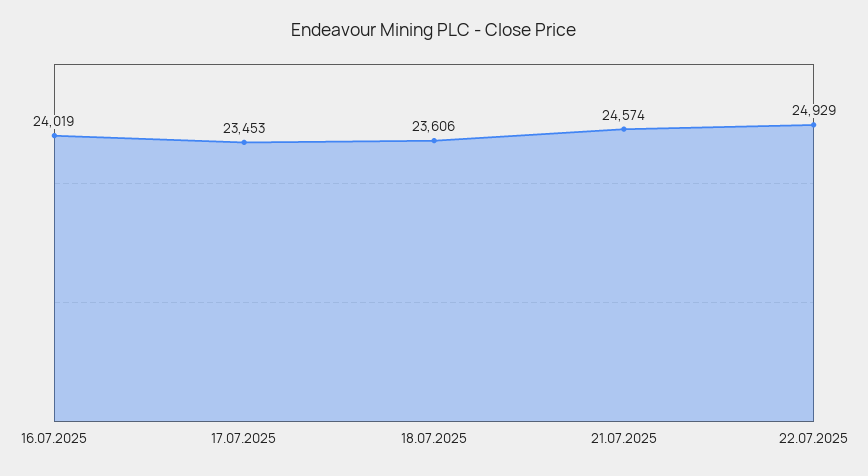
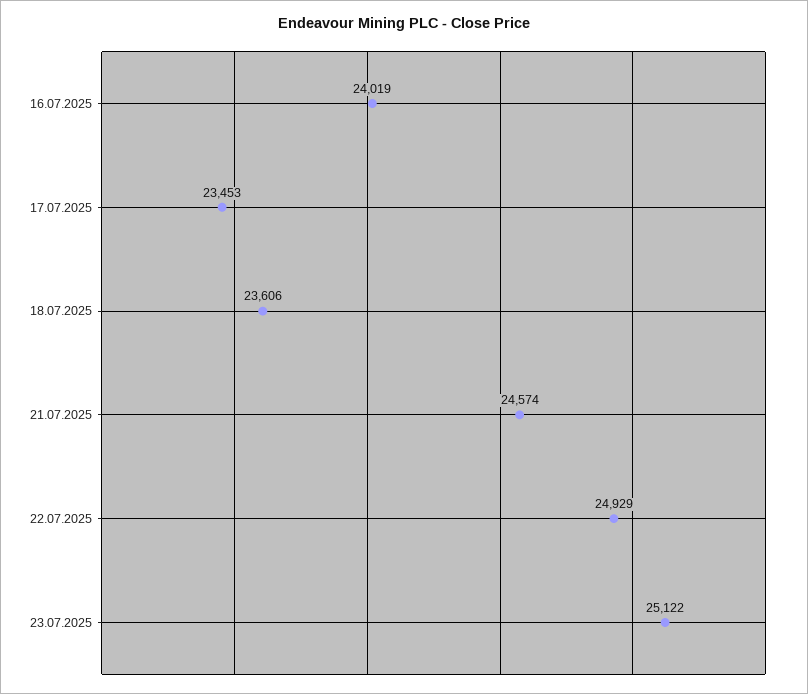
23.07.2025: none -> 25122

